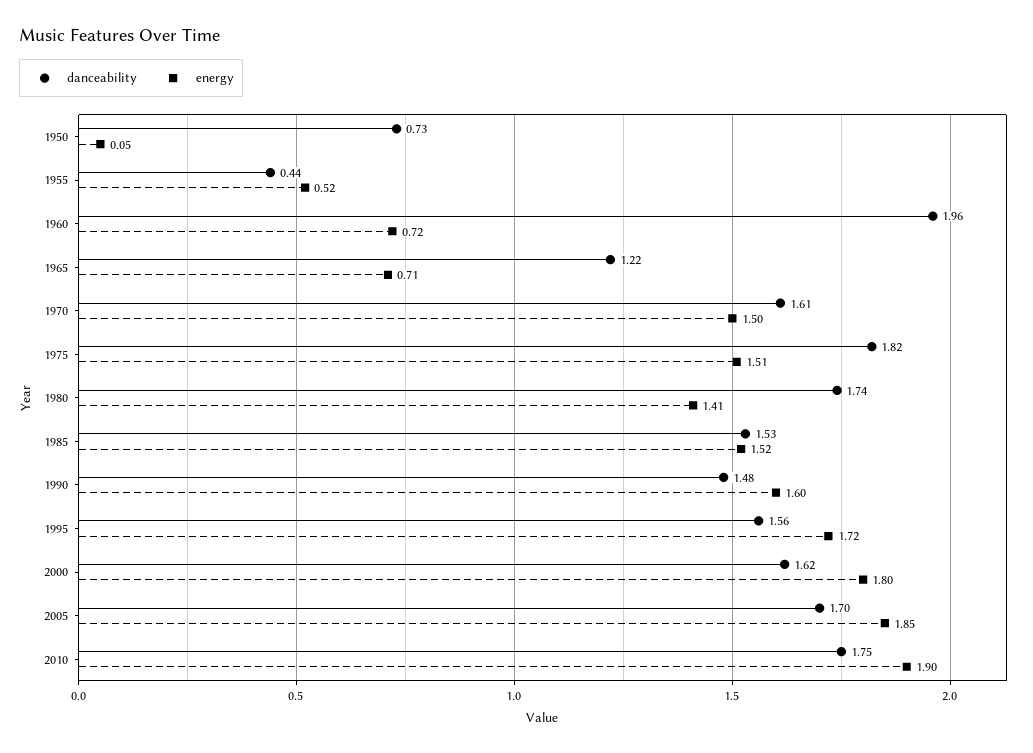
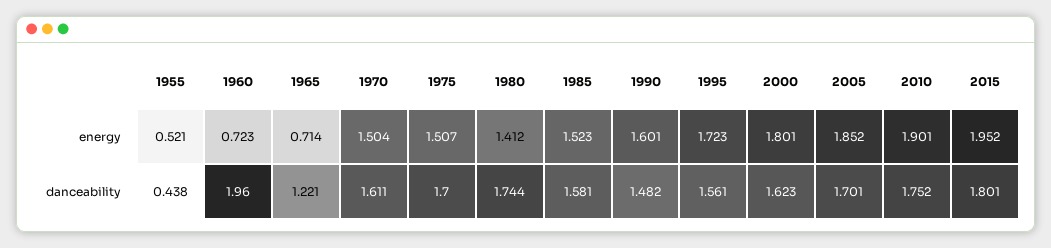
danceability, 1950: 0.73 -> none
energy, 1950: 0.05 -> none
danceability, 1975: 1.82 -> 1.7
danceability, 1985: 1.53 -> 1.581
energy, 2015: none -> 1.952
danceability, 2015: none -> 1.801

